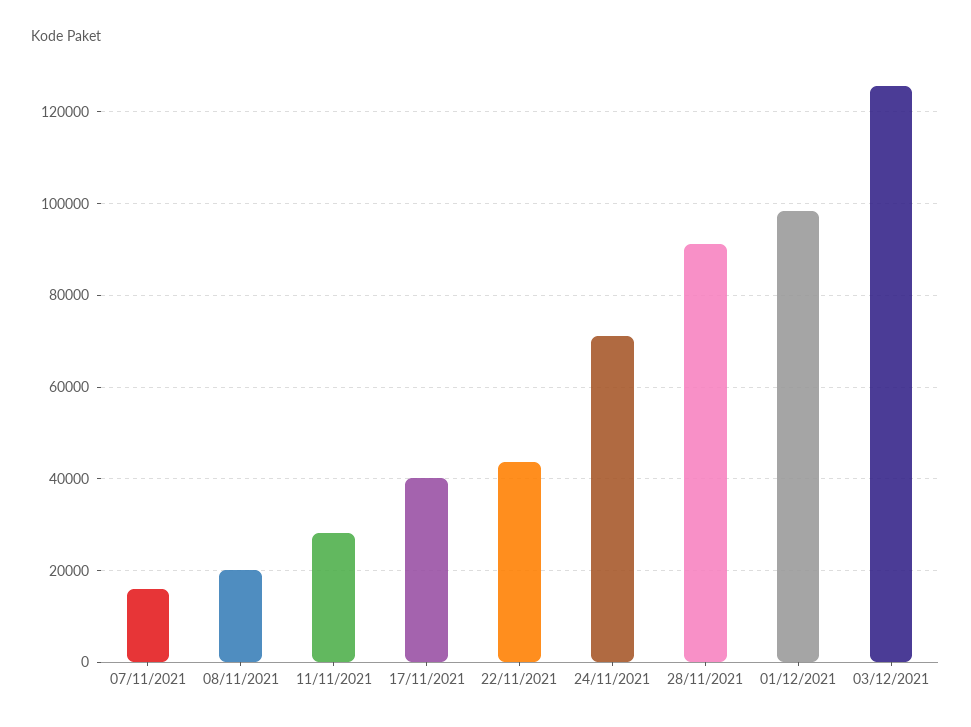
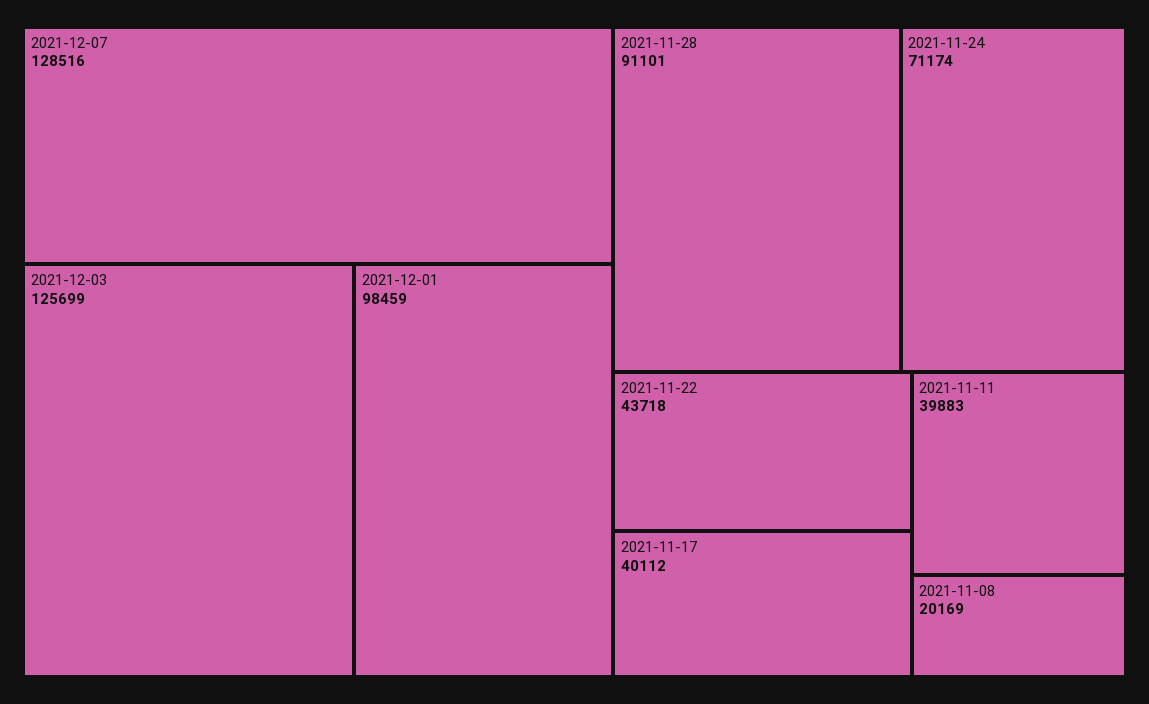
07/11/2021: 16000 -> none
11/11/2021: 28000 -> 39883
2021-12-07: none -> 128516

